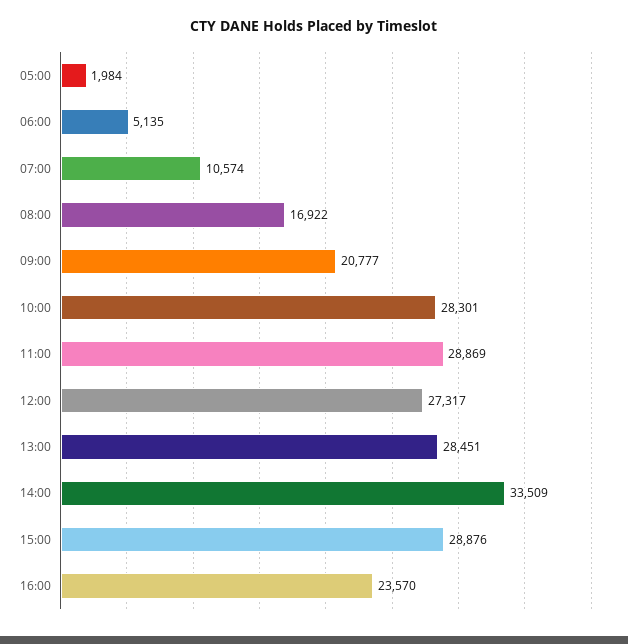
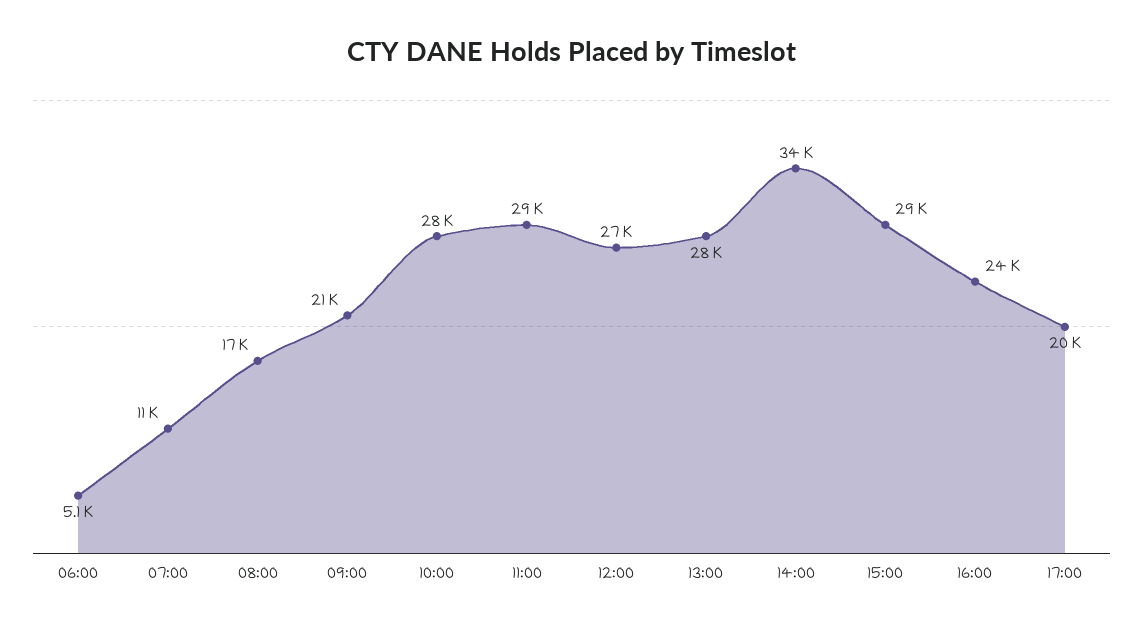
05:00: 1984 -> none
17:00: none -> 20000

